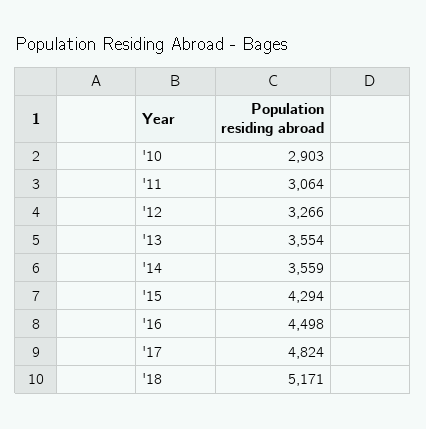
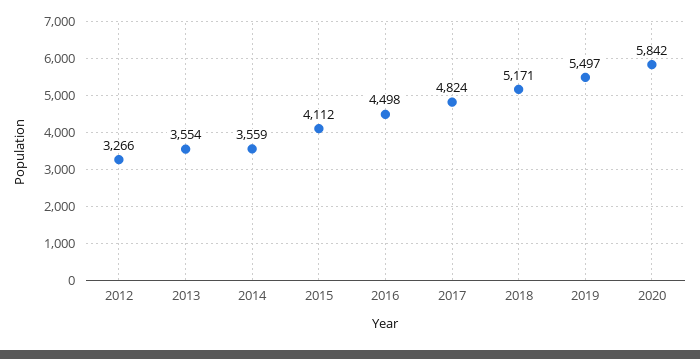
'10: 2903 -> none
'11: 3064 -> none
'15: 4294 -> 4112
2019: none -> 5497
2020: none -> 5842

